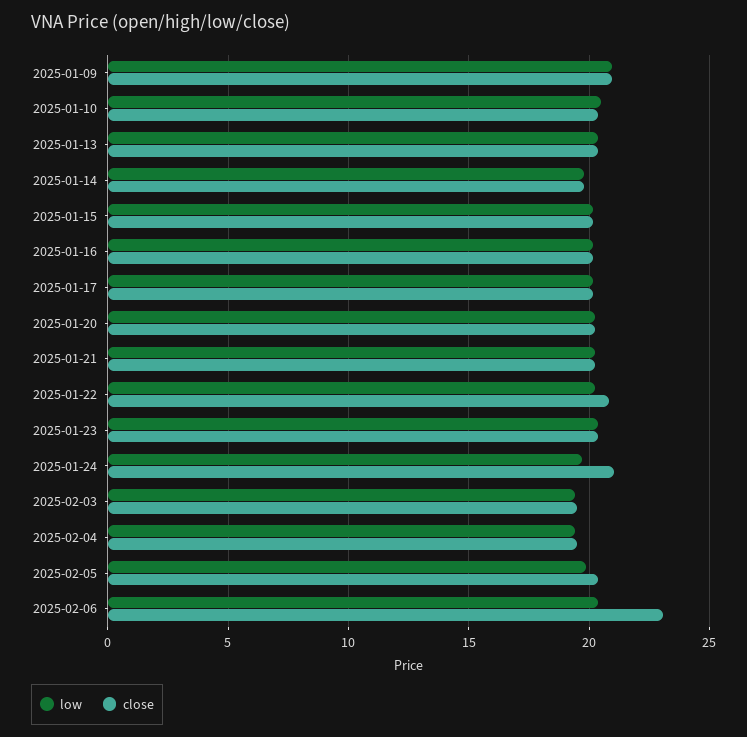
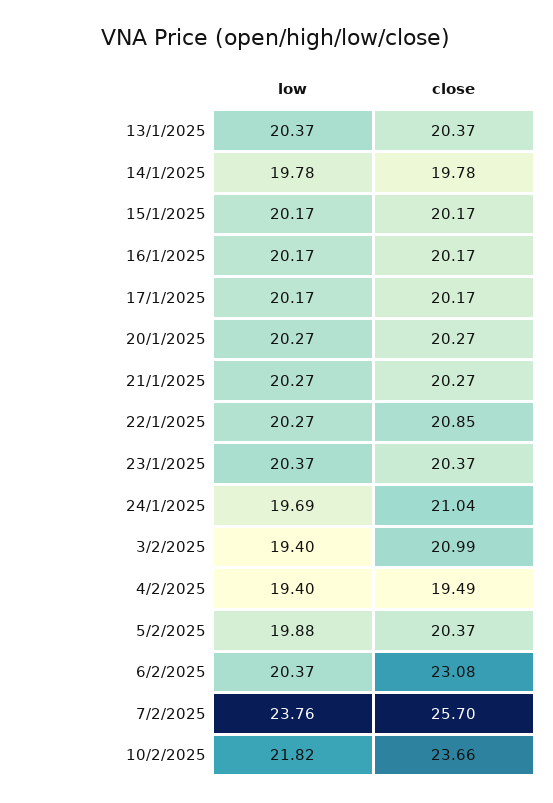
low, 2025-01-09: 21 -> none
close, 2025-01-09: 21 -> none
low, 2025-01-10: 20.5 -> none
close, 2025-01-10: 20.5 -> none
close, 2025-02-03: 19.5 -> 20.99
low, 7/2/2025: none -> 23.76
close, 7/2/2025: none -> 25.7
low, 10/2/2025: none -> 21.82
close, 10/2/2025: none -> 23.66

